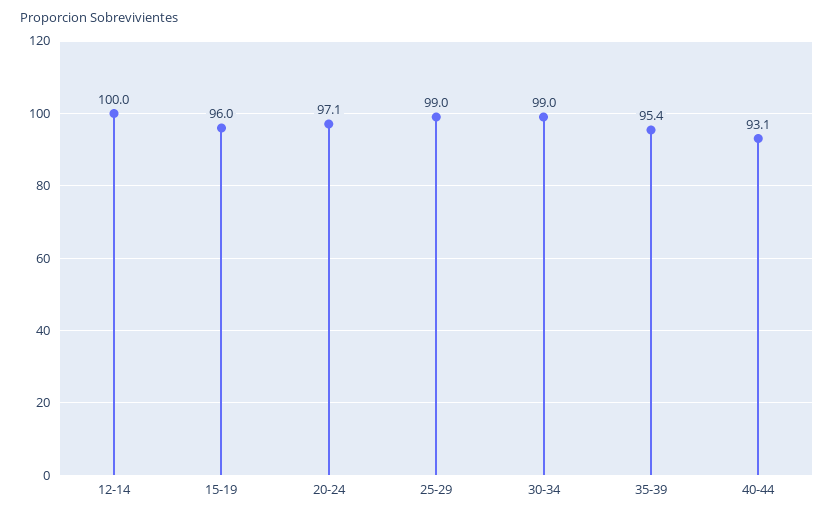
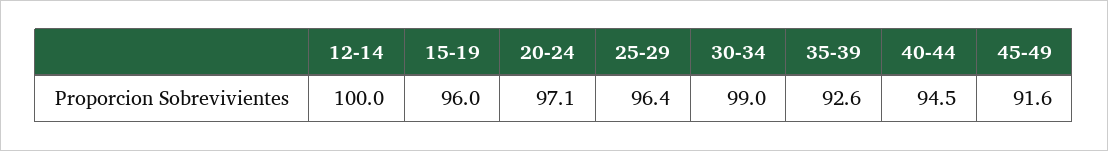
25-29: 99 -> 96.4
35-39: 95.4 -> 92.6
40-44: 93.1 -> 94.5
45-49: none -> 91.6

